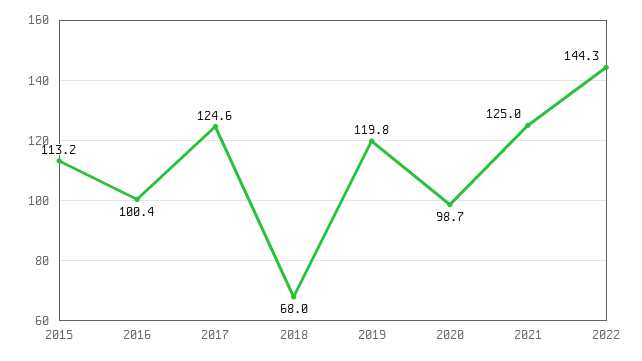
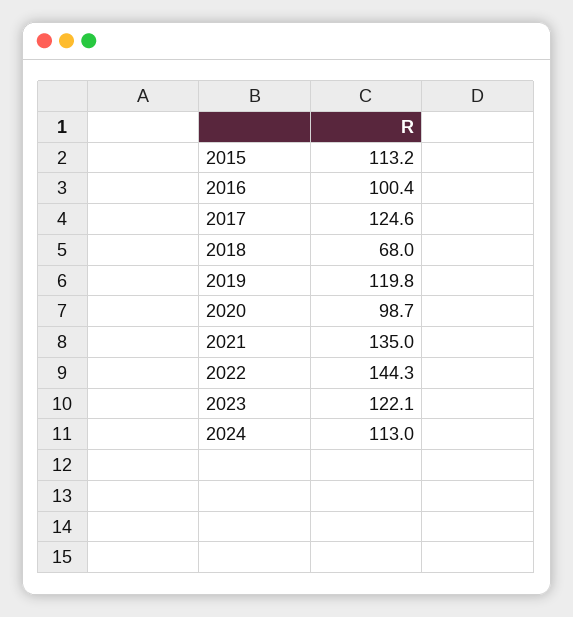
2021: 125 -> 135
2023: none -> 122.1
2024: none -> 113

